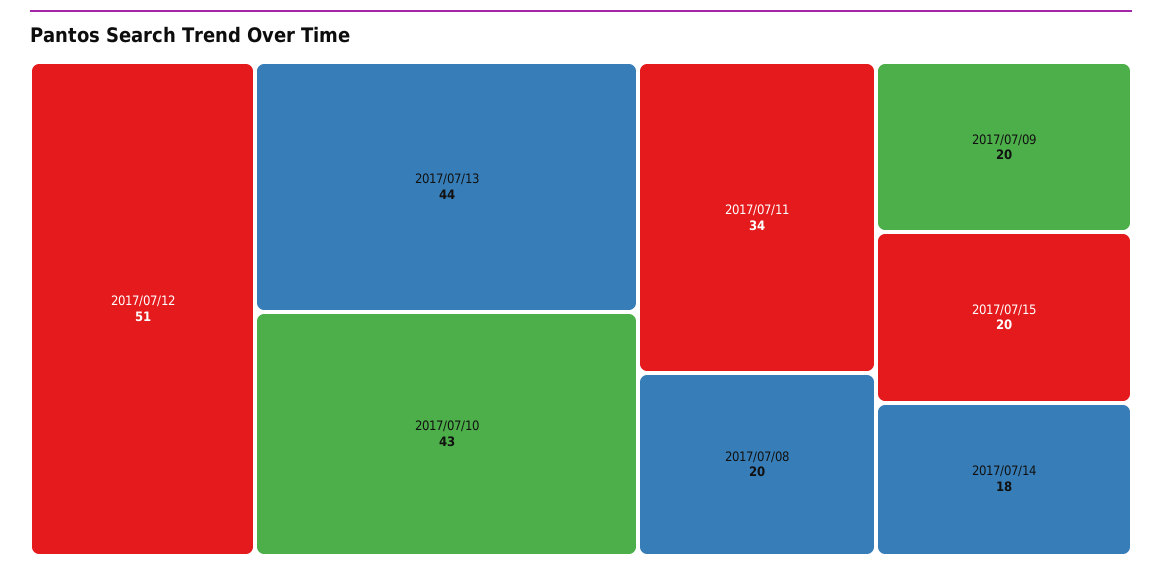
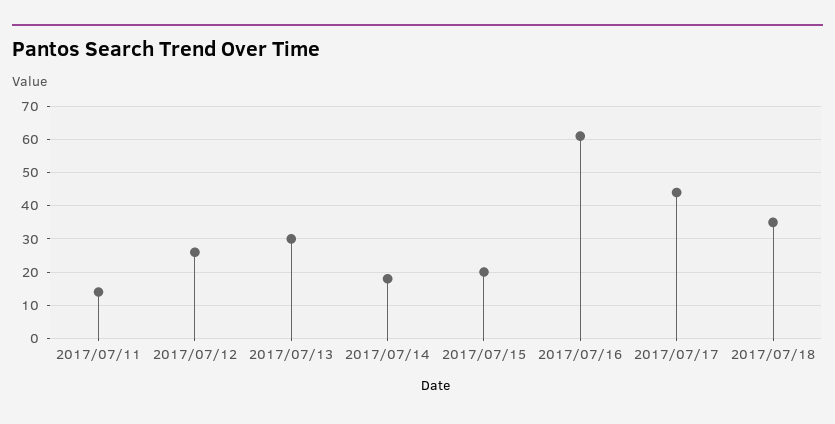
2017/07/12: 51 -> 25
2017/07/13: 44 -> 30
2017/07/10: 43 -> none
2017/07/11: 34 -> 15
2017/07/08: 20 -> none
2017/07/09: 20 -> none
2017/07/16: none -> 60
2017/07/17: none -> 45
2017/07/18: none -> 35

